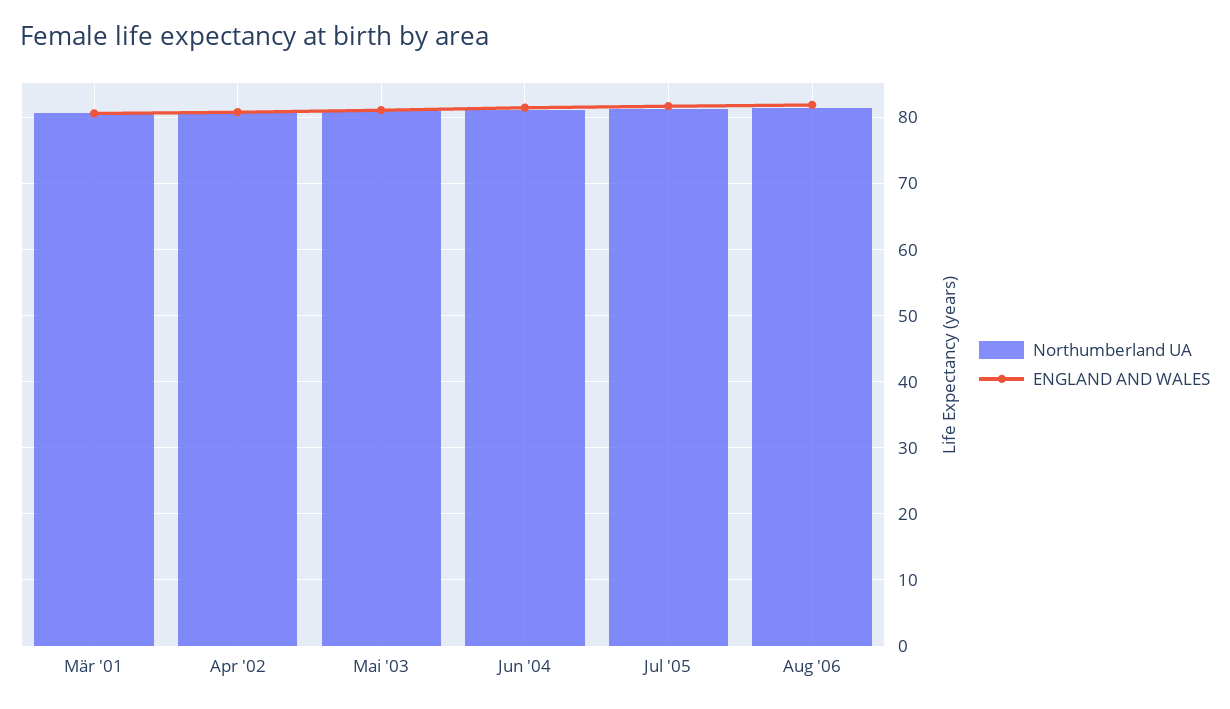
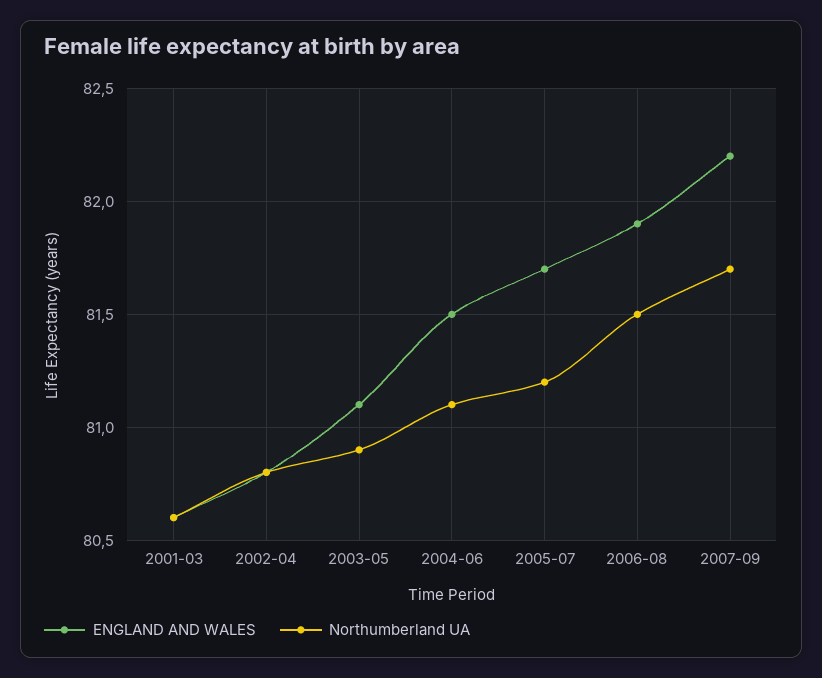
ENGLAND AND WALES, 2007-09: none -> 82.2
Northumberland UA, 2007-09: none -> 81.7

